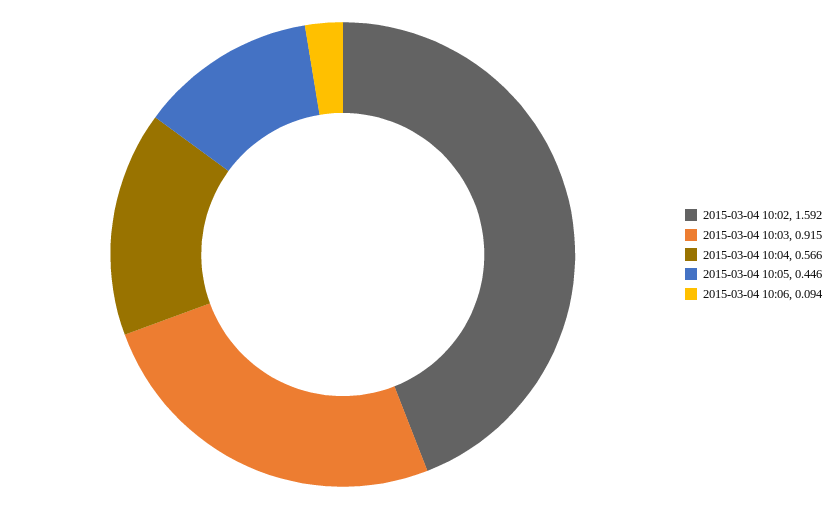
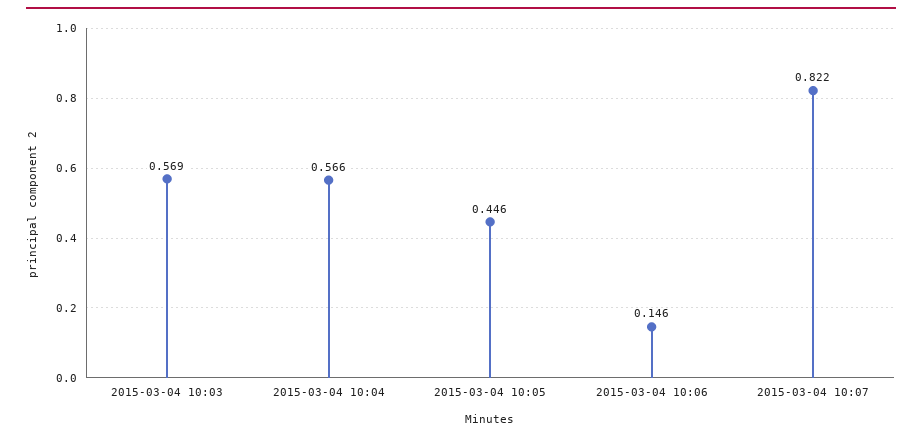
2015-03-04 10:02: 1.592 -> none
2015-03-04 10:03: 0.915 -> 0.569
2015-03-04 10:06: 0.094 -> 0.146
2015-03-04 10:07: none -> 0.822

